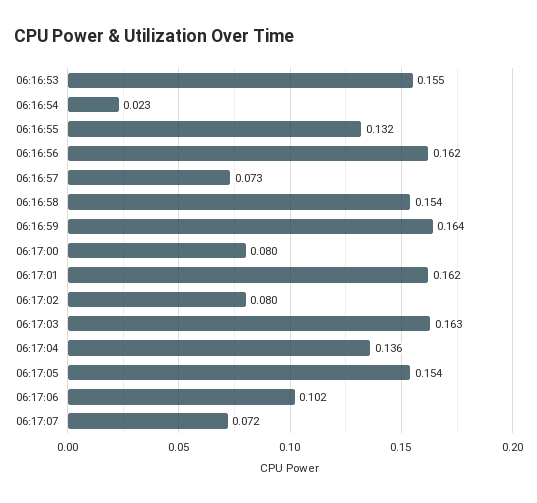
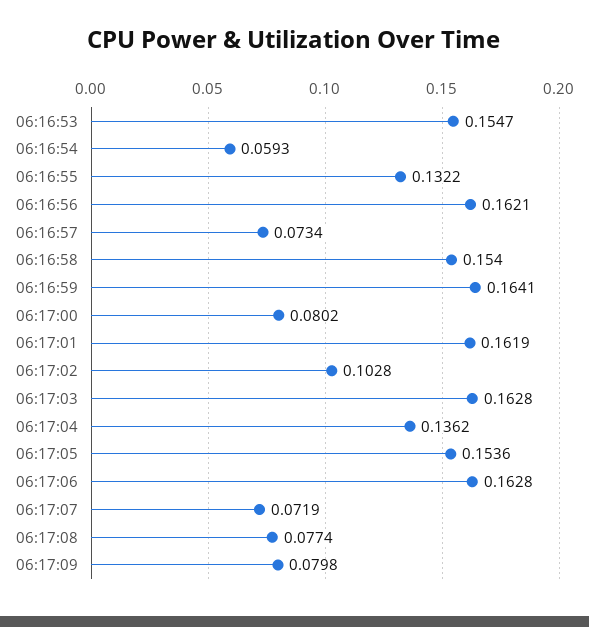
06:16:54: 0.023 -> 0.0593
06:17:02: 0.08 -> 0.1028
06:17:06: 0.102 -> 0.1628
06:17:08: none -> 0.0774
06:17:09: none -> 0.0798

